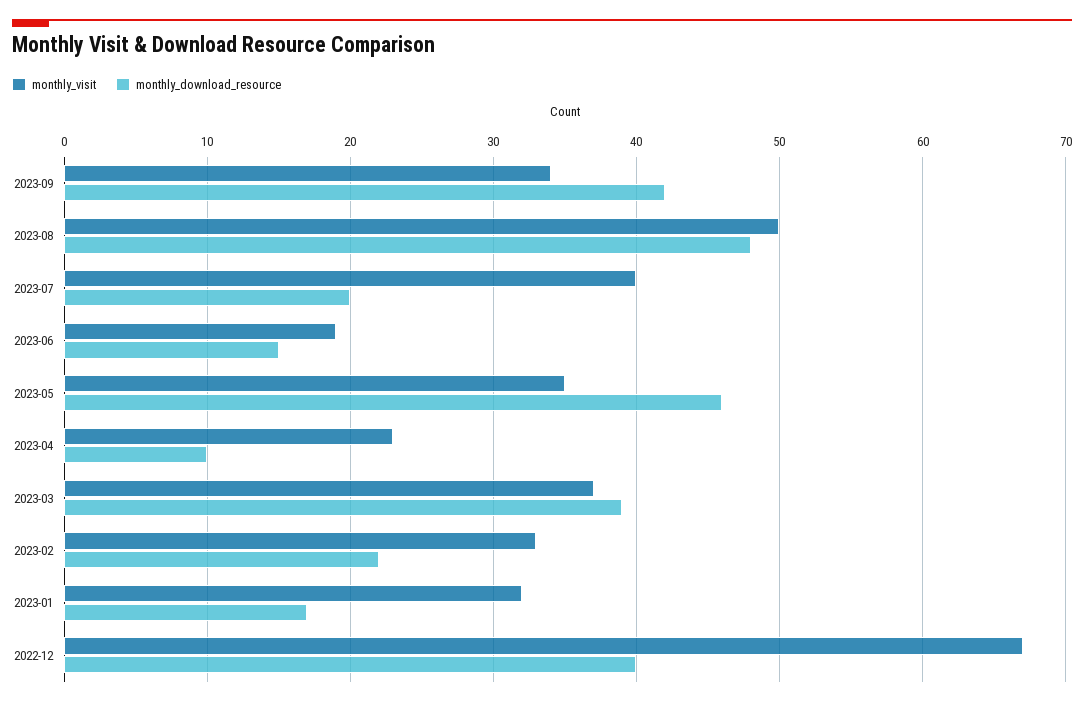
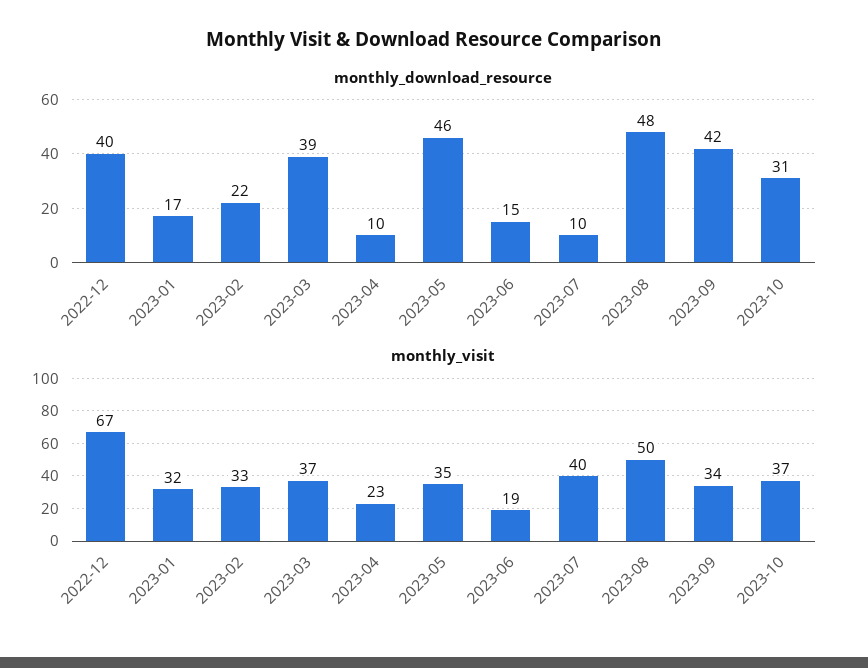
monthly_download_resource, 2023-07: 20 -> 10
monthly_download_resource, 2023-10: none -> 31
monthly_visit, 2023-10: none -> 37

